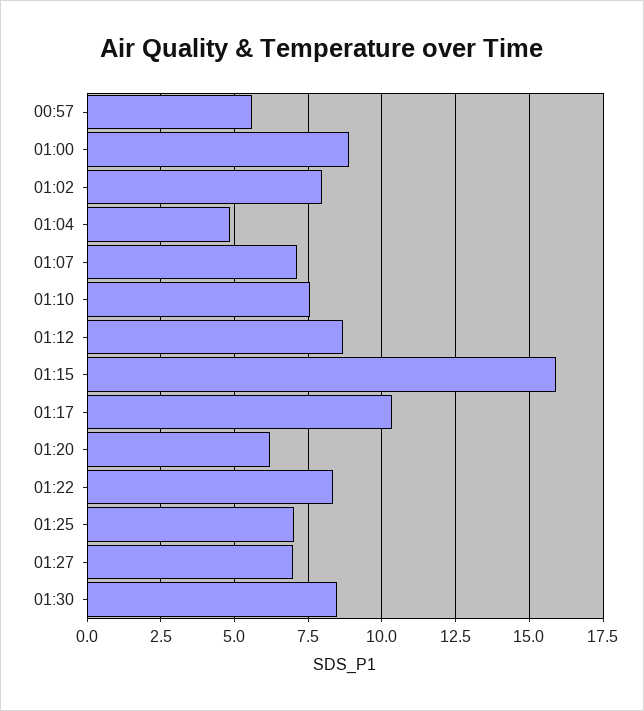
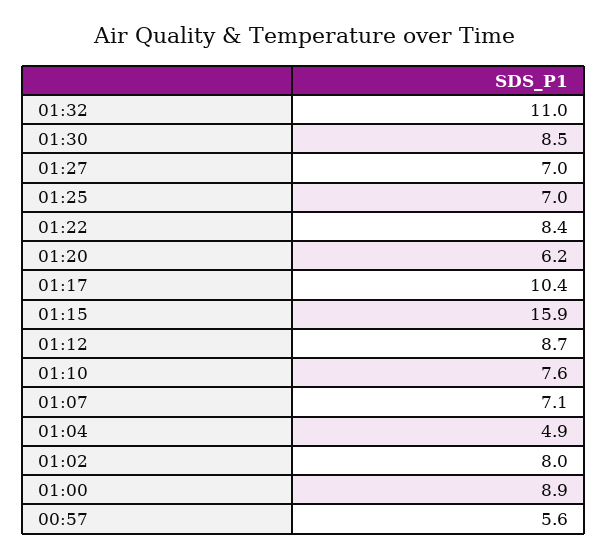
01:32: none -> 11

